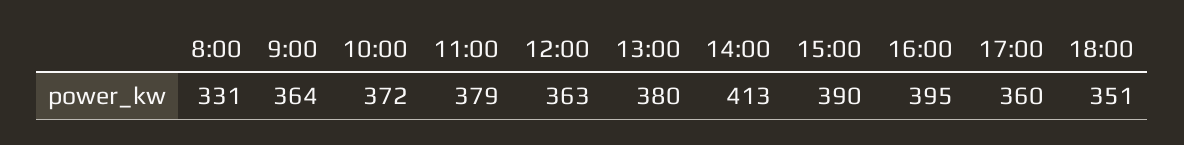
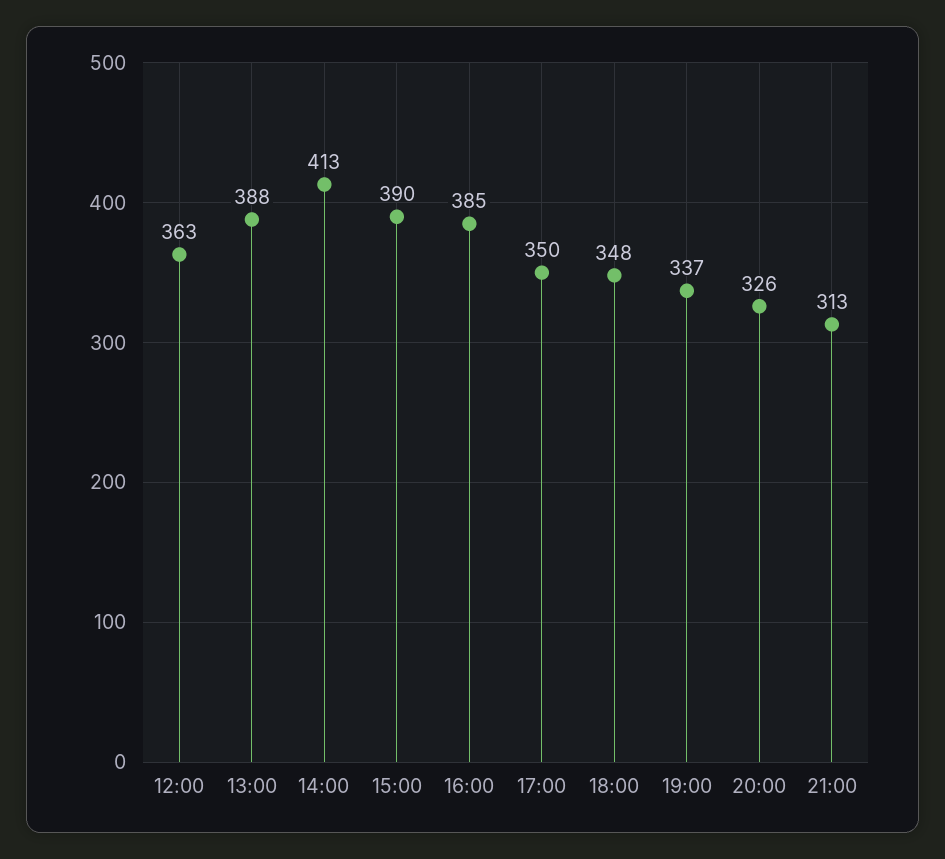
8:00: 331 -> none
9:00: 364 -> none
10:00: 372 -> none
11:00: 379 -> none
13:00: 380 -> 388
16:00: 395 -> 385
17:00: 360 -> 350
18:00: 351 -> 348
19:00: none -> 337
20:00: none -> 326
21:00: none -> 313

